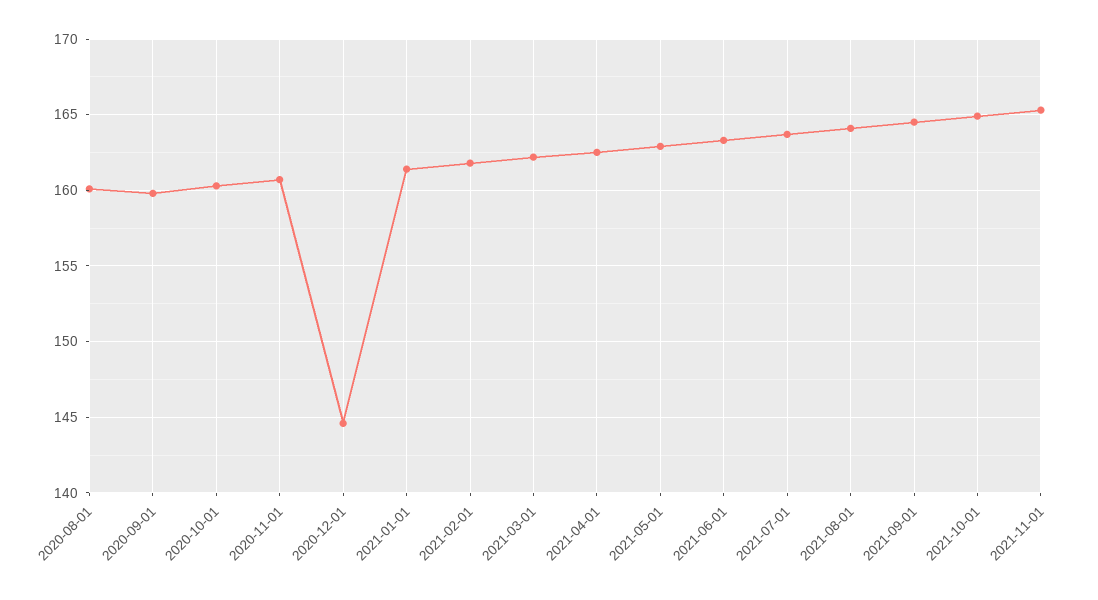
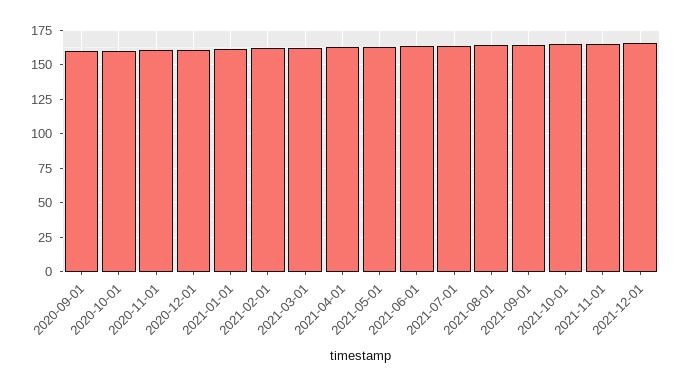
2020-08-01: 160 -> none
2020-12-01: 144.5 -> 160
2021-12-01: none -> 165

